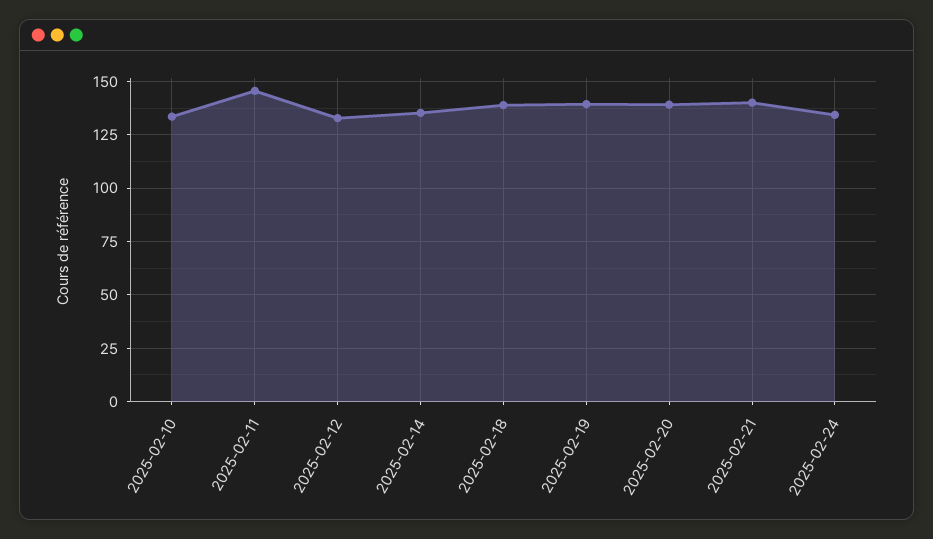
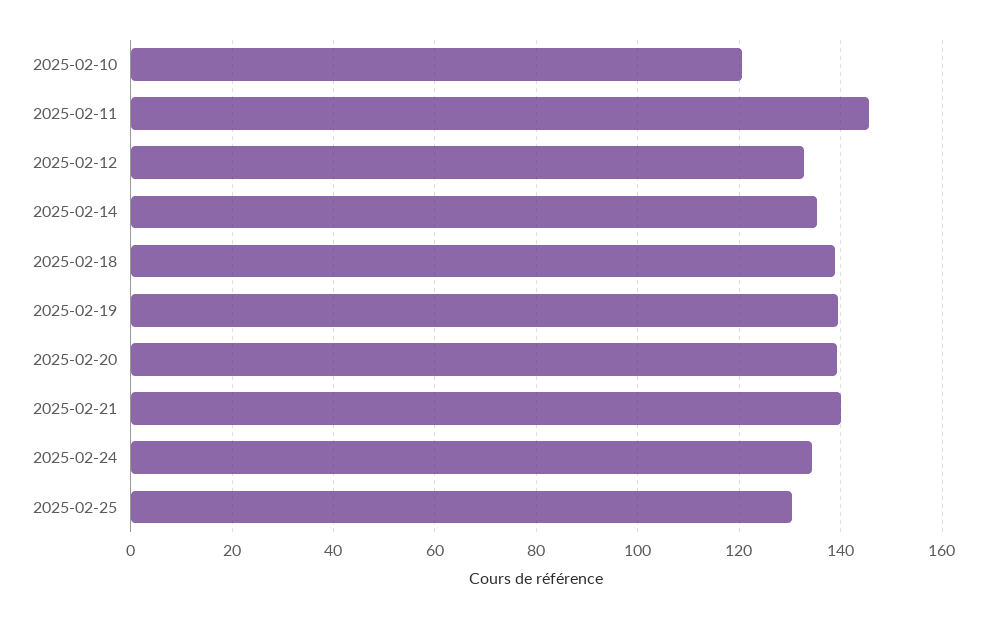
2025-02-10: 135 -> 120
2025-02-25: none -> 130

